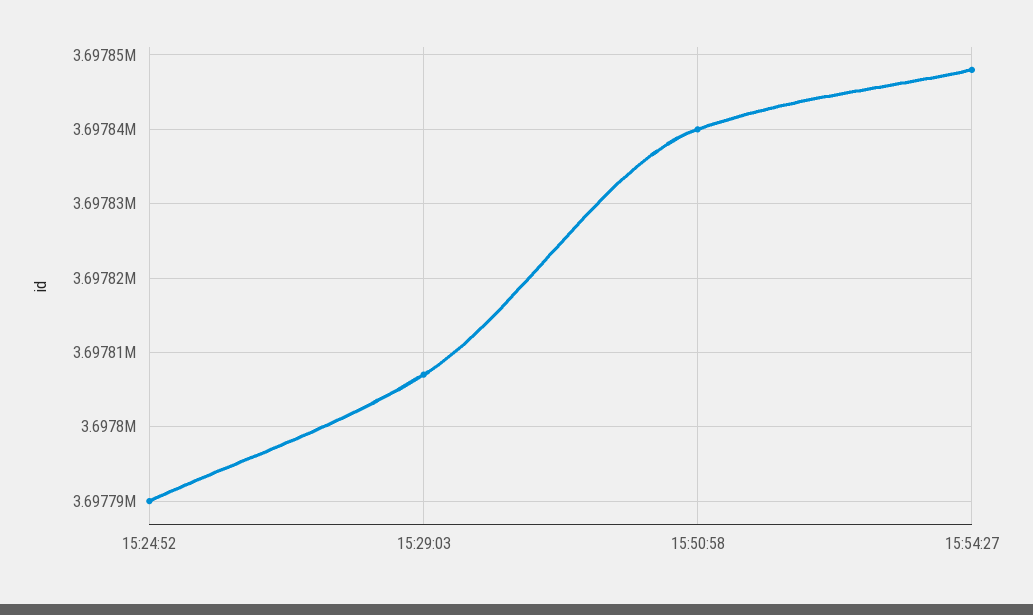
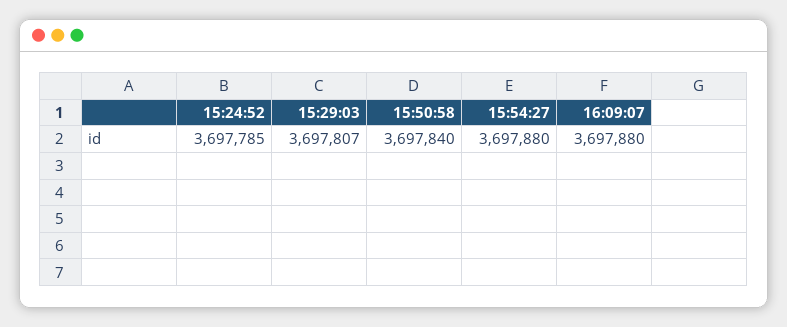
15:24:52: 3697790 -> 3697785
15:54:27: 3697848 -> 3697880
16:09:07: none -> 3697880

